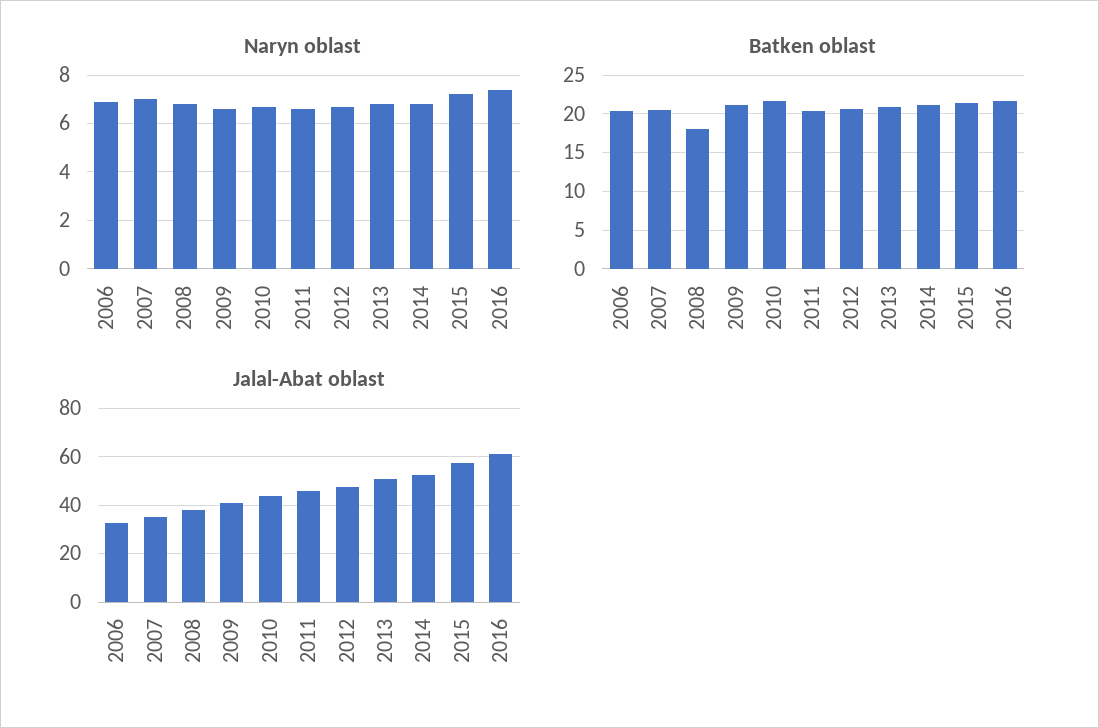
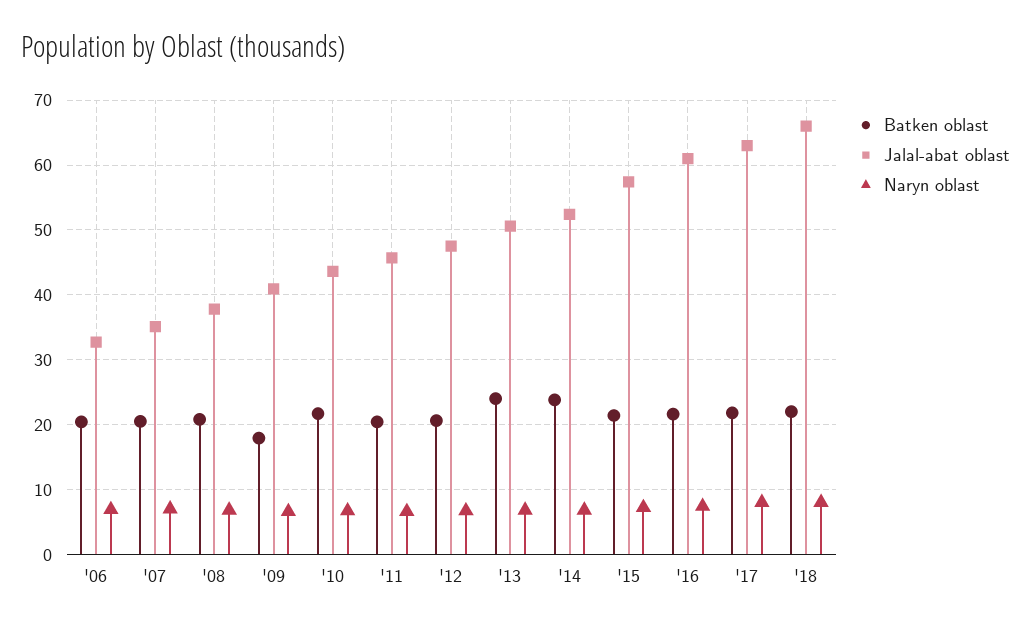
Batken oblast, 2008: 18 -> 21
Batken oblast, 2009: 21 -> 18
Batken oblast, 2013: 21 -> 24
Batken oblast, 2014: 21 -> 24
Batken oblast, '17: none -> 22
Jalal-Abat oblast, '17: none -> 63
Naryn oblast, '17: none -> 8
Batken oblast, '18: none -> 22
Jalal-Abat oblast, '18: none -> 66
Naryn oblast, '18: none -> 8

